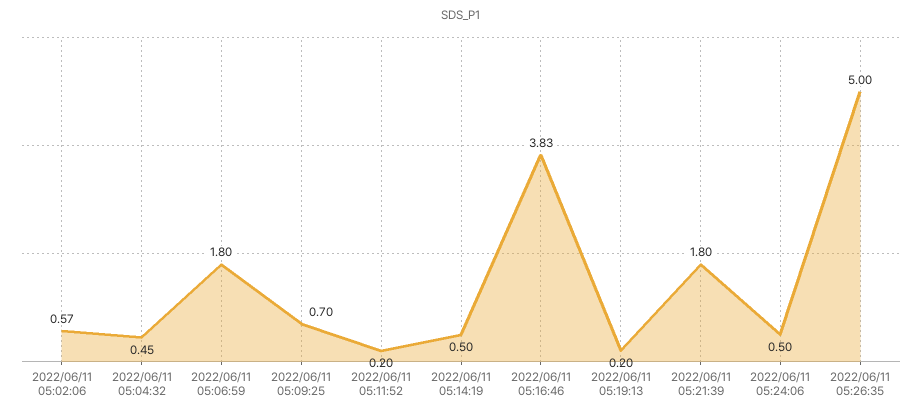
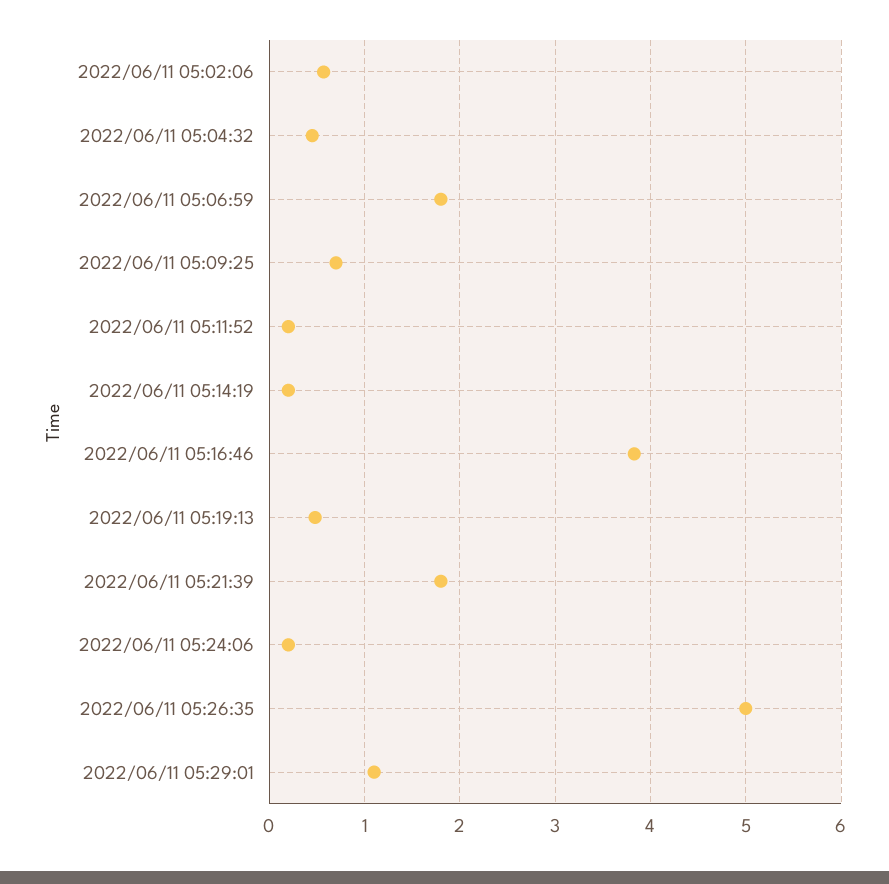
2022/06/11 05:14:19: 0.5 -> 0.2
2022/06/11 05:19:13: 0.2 -> 0.5
2022/06/11 05:24:06: 0.5 -> 0.2
2022/06/11 05:29:01: none -> 1.1

